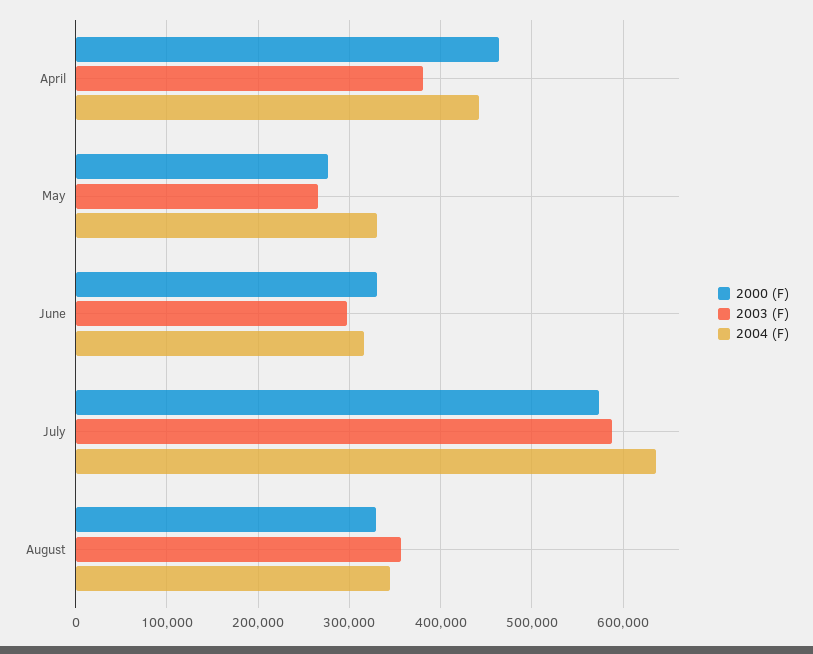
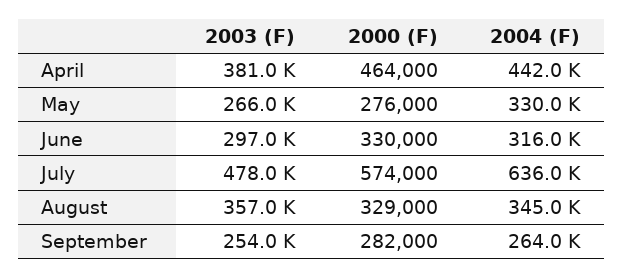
2003 (F), July: 590000 -> 478000
2003 (F), September: none -> 254000
2000 (F), September: none -> 282000
2004 (F), September: none -> 264000

